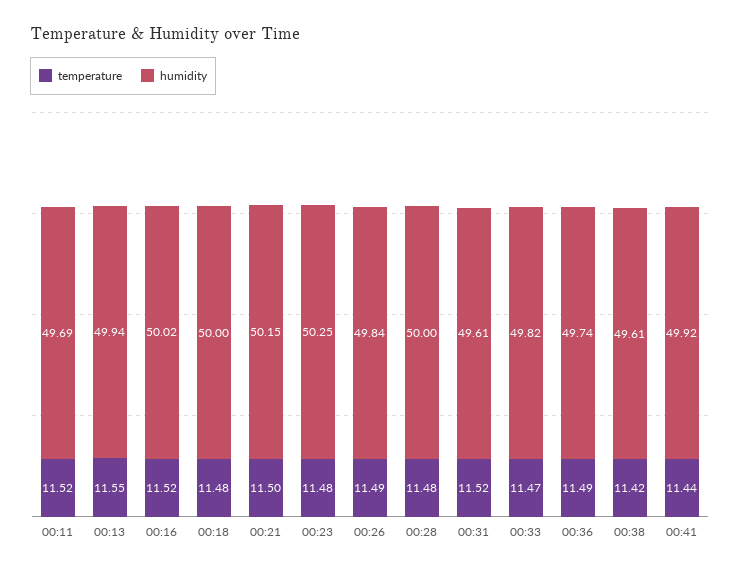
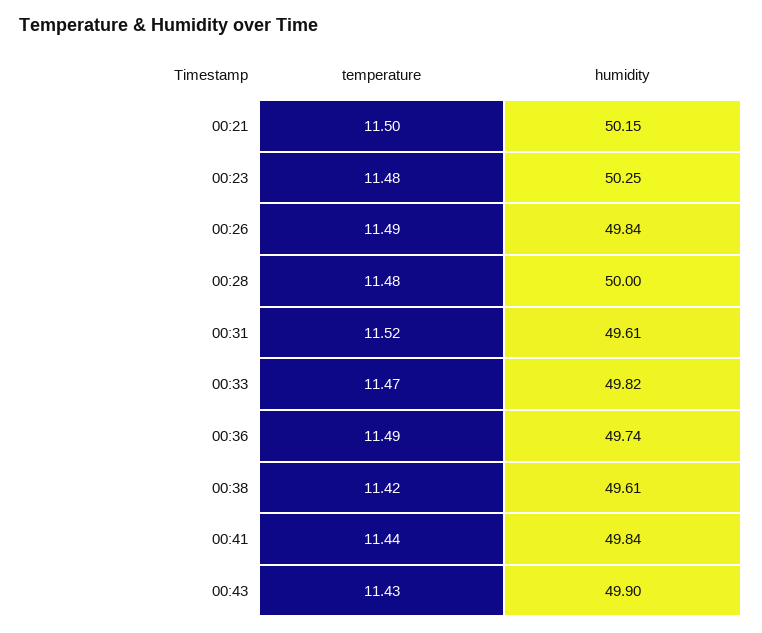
temperature, 00:11: 11.52 -> none
humidity, 00:11: 49.69 -> none
temperature, 00:13: 11.55 -> none
humidity, 00:13: 49.94 -> none
temperature, 00:16: 11.52 -> none
humidity, 00:16: 50.02 -> none
temperature, 00:18: 11.48 -> none
humidity, 00:18: 50 -> none
humidity, 00:41: 49.92 -> 49.84
temperature, 00:43: none -> 11.43
humidity, 00:43: none -> 49.9

